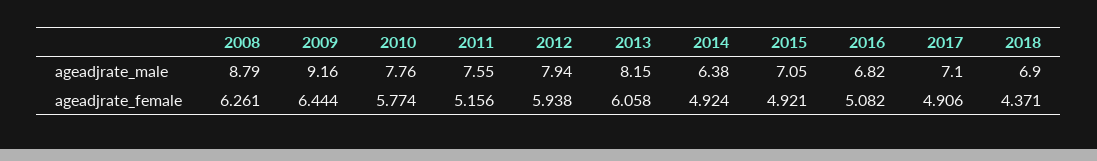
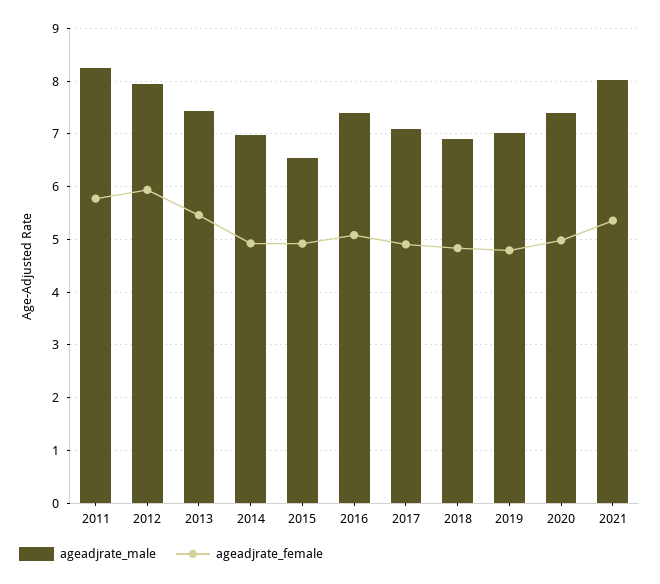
ageadjrate_male, 2008: 8.79 -> none
ageadjrate_male, 2009: 9.16 -> none
ageadjrate_male, 2010: 7.76 -> none
ageadjrate_male, 2011: 7.55 -> 8.2
ageadjrate_male, 2013: 8.15 -> 7.4
ageadjrate_male, 2014: 6.38 -> 7
ageadjrate_male, 2015: 7.05 -> 6.6
ageadjrate_male, 2016: 6.82 -> 7.4
ageadjrate_female, 2008: 6.261 -> none
ageadjrate_female, 2009: 6.444 -> none
ageadjrate_female, 2010: 5.774 -> none
ageadjrate_female, 2011: 5.156 -> 5.8
ageadjrate_female, 2013: 6.058 -> 5.4
ageadjrate_female, 2018: 4.371 -> 4.8
ageadjrate_male, 2019: none -> 7
ageadjrate_female, 2019: none -> 4.8
ageadjrate_male, 2020: none -> 7.4
ageadjrate_female, 2020: none -> 5
ageadjrate_male, 2021: none -> 8
ageadjrate_female, 2021: none -> 5.4

